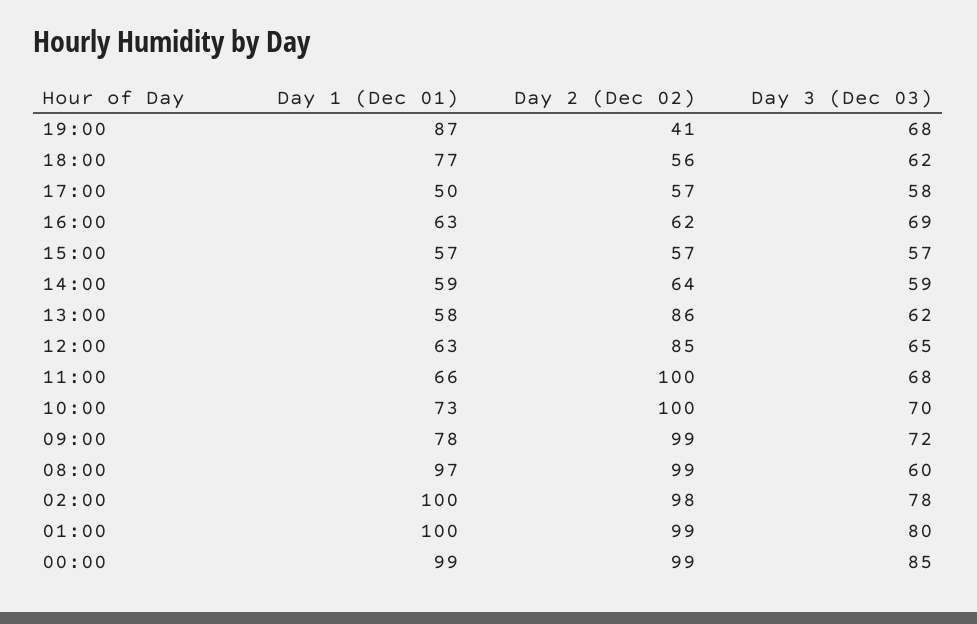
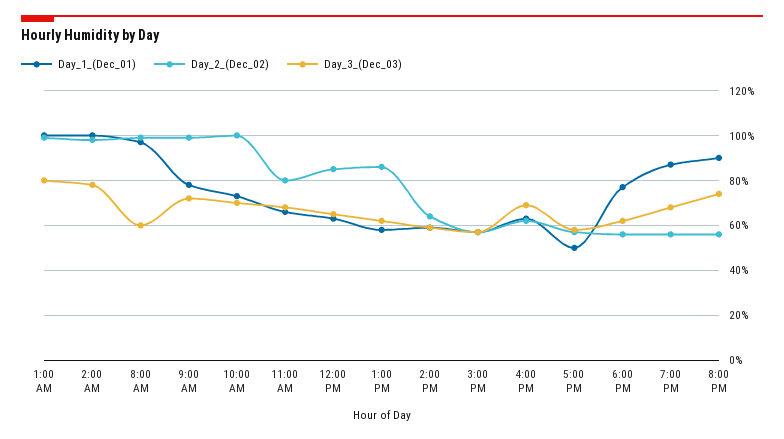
Day 2 (Dec 02), 19:00: 41 -> 55
Day 2 (Dec 02), 11:00: 100 -> 80
Day 1 (Dec 01), 00:00: 99 -> none
Day 2 (Dec 02), 00:00: 99 -> none
Day 3 (Dec 03), 00:00: 85 -> none
Day 1 (Dec 01), 8:00 PM: none -> 90
Day 2 (Dec 02), 8:00 PM: none -> 55
Day 3 (Dec 03), 8:00 PM: none -> 75

